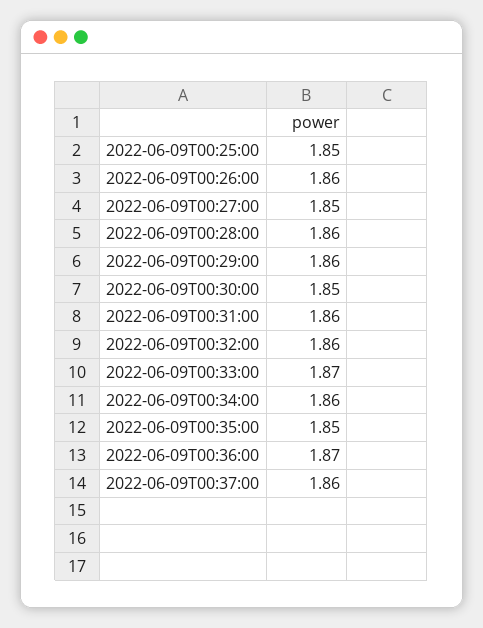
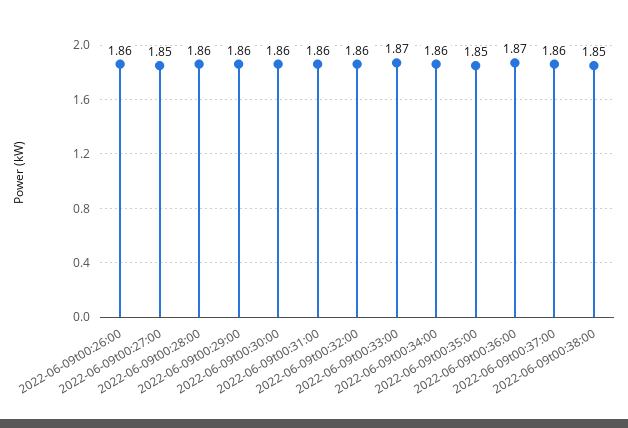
2022-06-09T00:25:00: 1.85 -> none
2022-06-09T00:30:00: 1.85 -> 1.86
2022-06-09t00:38:00: none -> 1.85

